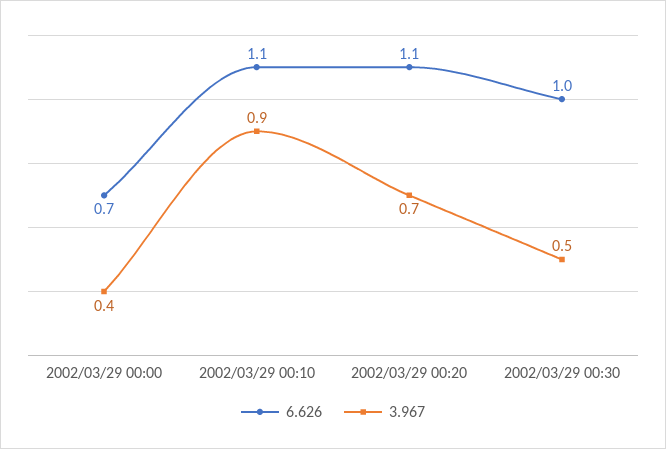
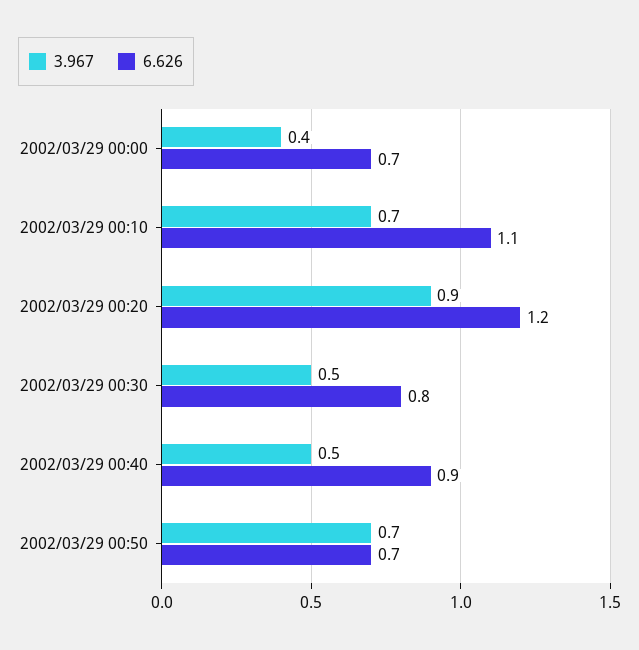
3.967, 2002/03/29 00:10: 0.9 -> 0.7
6.626, 2002/03/29 00:20: 1.1 -> 1.2
3.967, 2002/03/29 00:20: 0.7 -> 0.9
6.626, 2002/03/29 00:30: 1 -> 0.8
3.967, 2002/03/29 00:40: none -> 0.5
6.626, 2002/03/29 00:40: none -> 0.9
3.967, 2002/03/29 00:50: none -> 0.7
6.626, 2002/03/29 00:50: none -> 0.7

